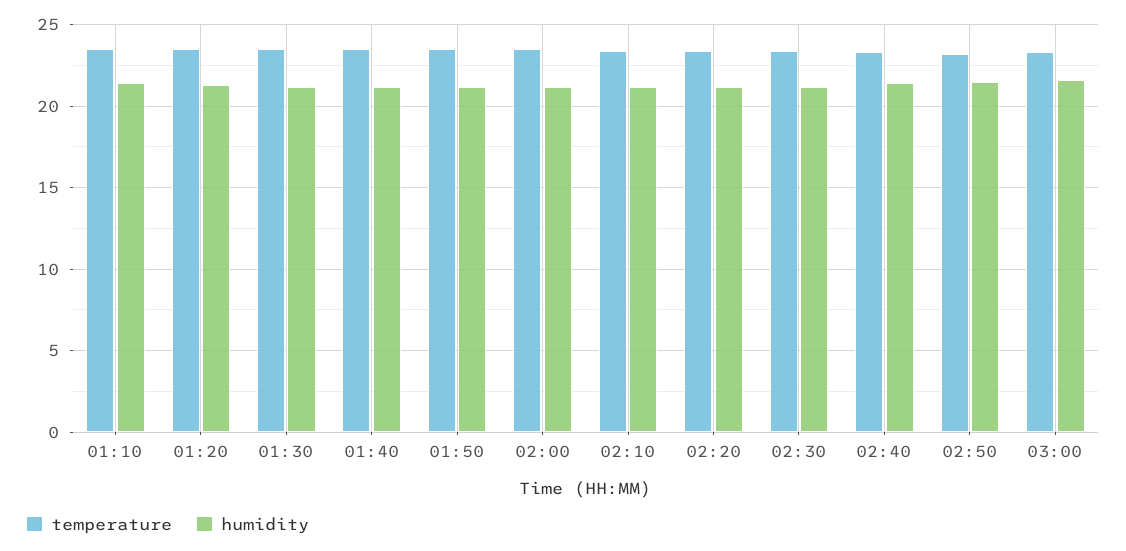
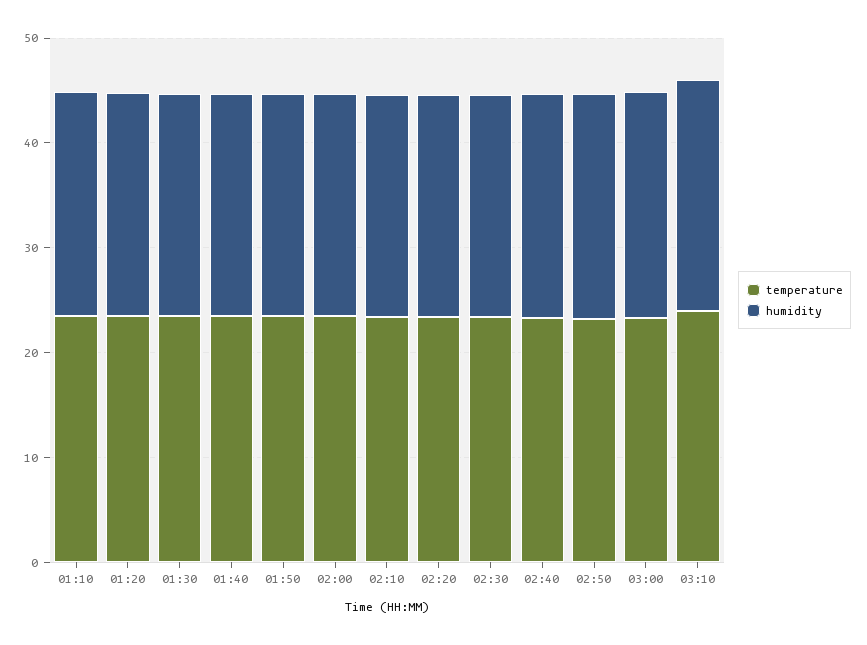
temperature, 03:10: none -> 24
humidity, 03:10: none -> 22

